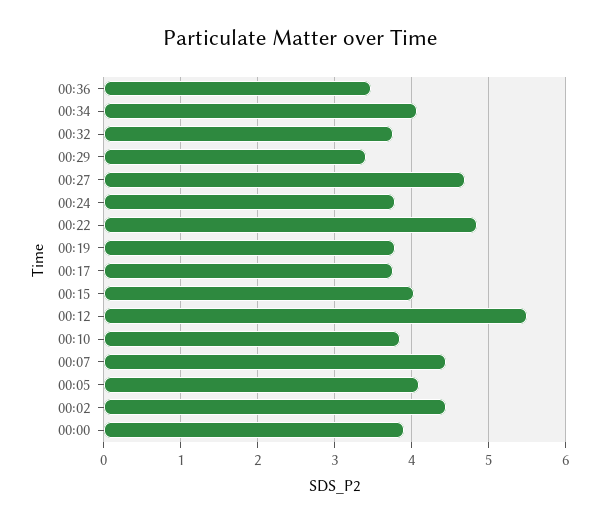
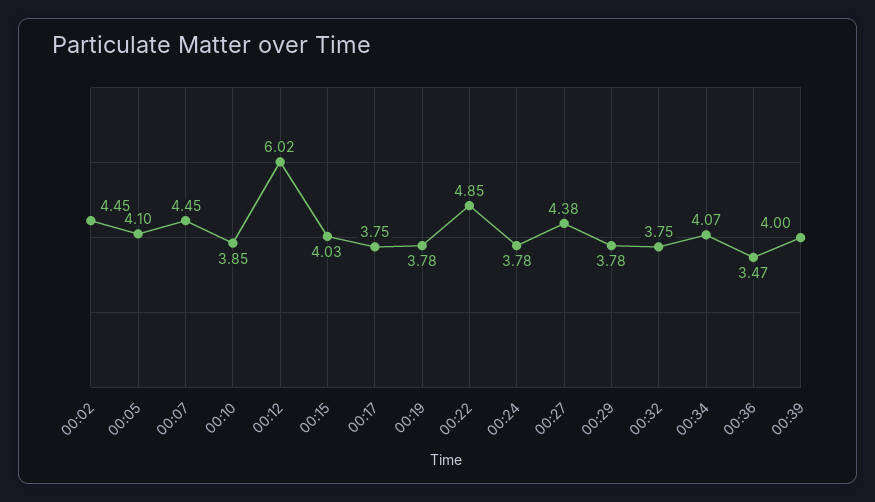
00:29: 3.4 -> 3.78
00:27: 4.7 -> 4.38
00:12: 5.5 -> 6.02
00:00: 3.9 -> none
00:39: none -> 4

